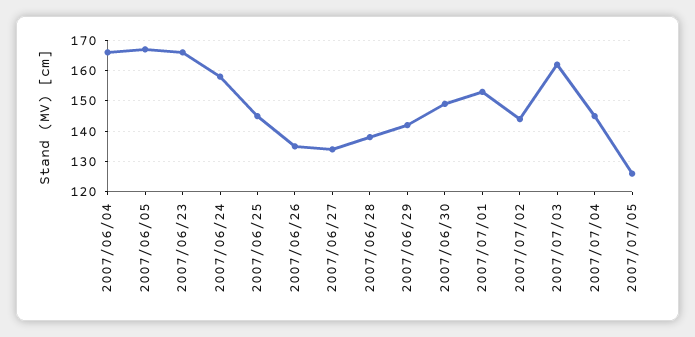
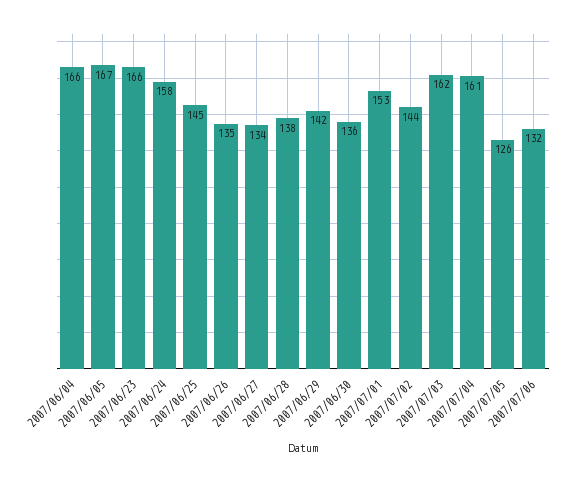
2007/06/30: 150 -> 136
2007/07/04: 145 -> 161
2007/07/06: none -> 132

